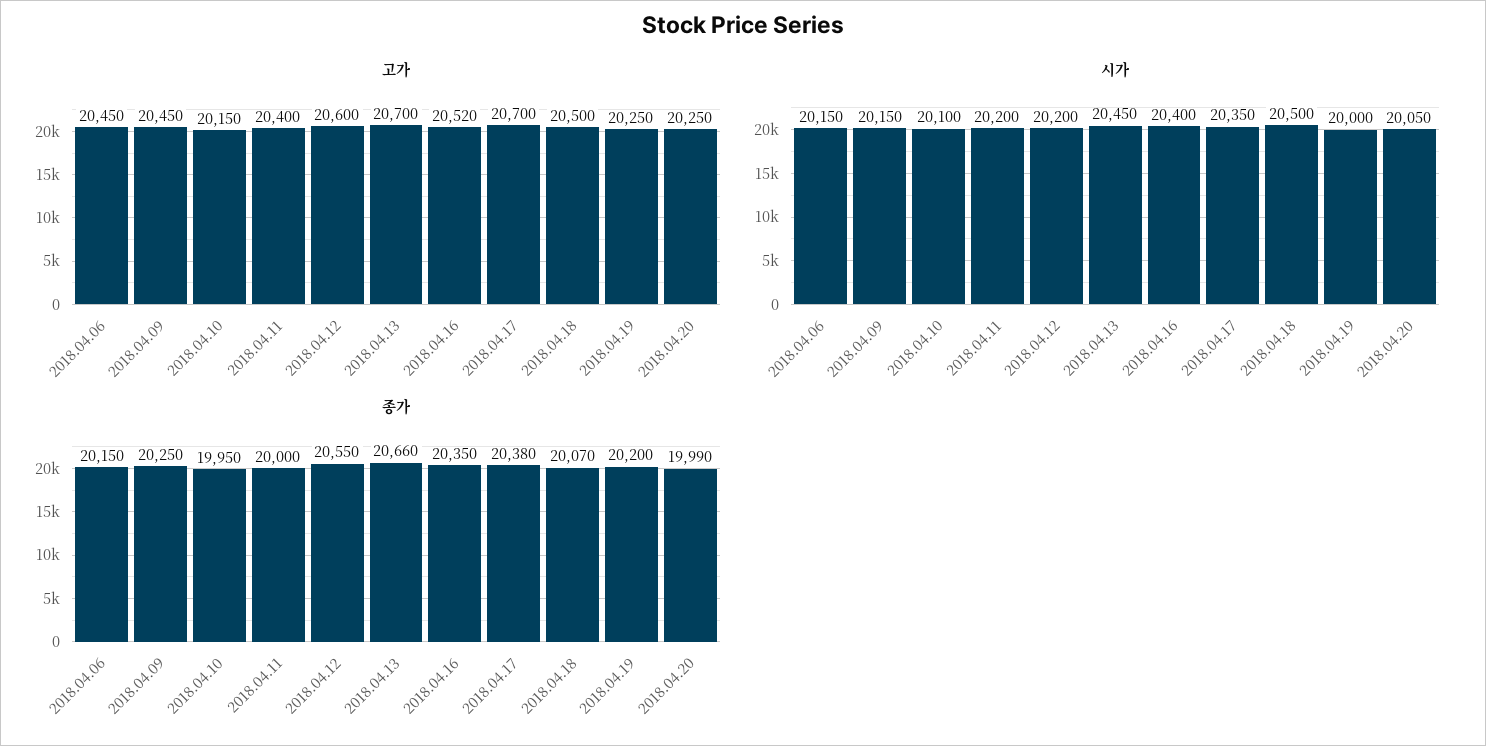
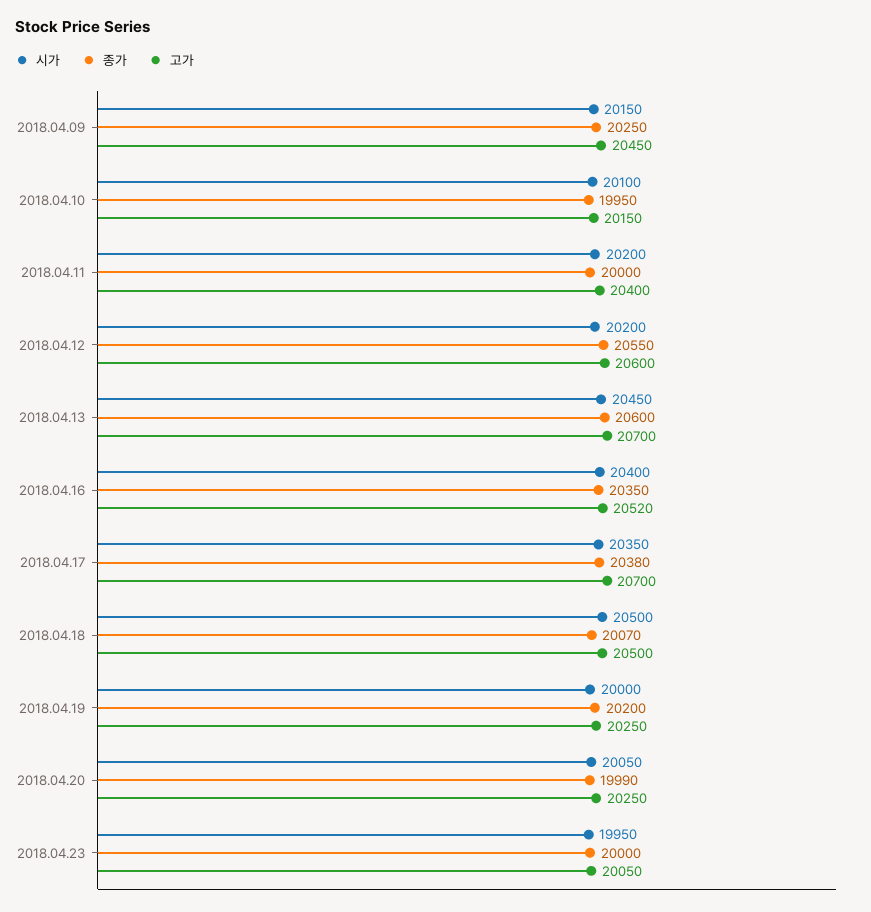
고가, 2018.04.06: 20450 -> none
시가, 2018.04.06: 20150 -> none
종가, 2018.04.06: 20150 -> none
종가, 2018.04.13: 20660 -> 20600
시가, 2018.04.23: none -> 19950
종가, 2018.04.23: none -> 20000
고가, 2018.04.23: none -> 20050

